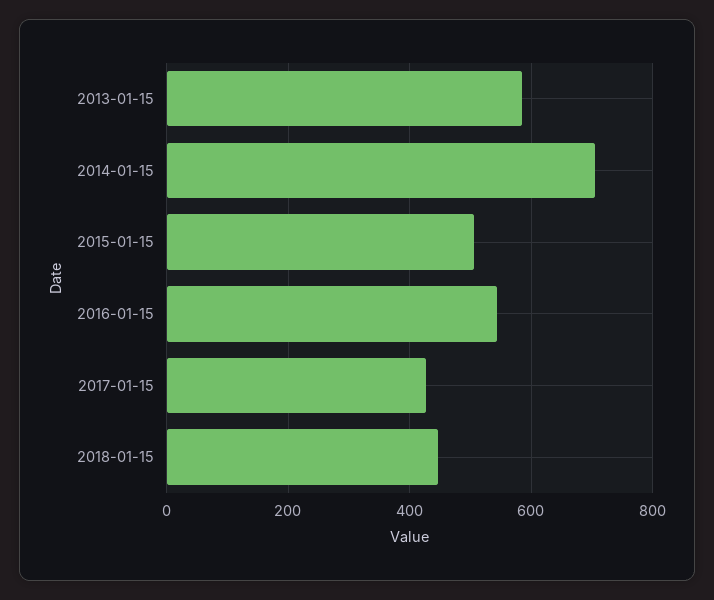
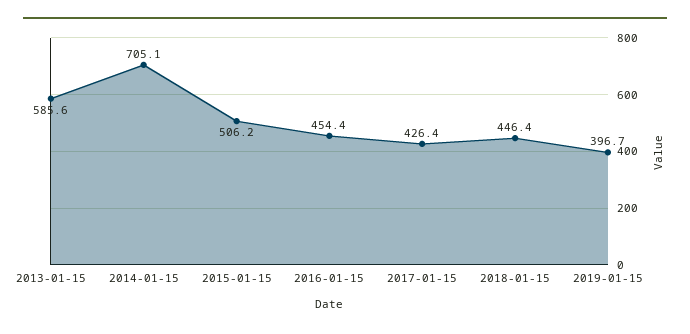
2016-01-15: 540 -> 454.4
2019-01-15: none -> 396.7

